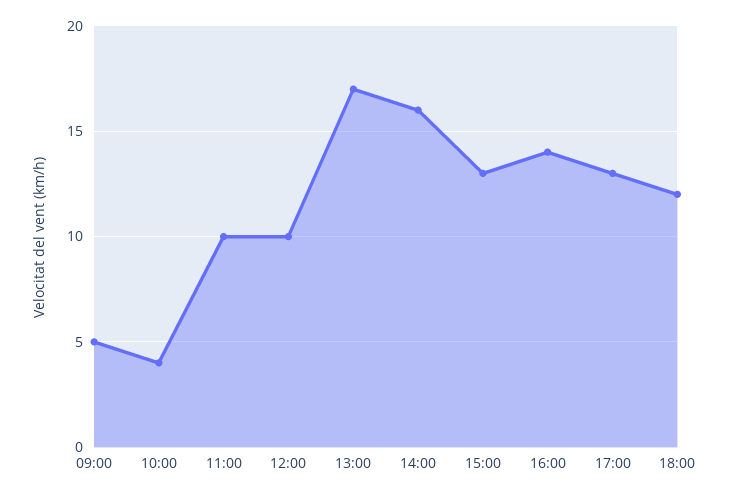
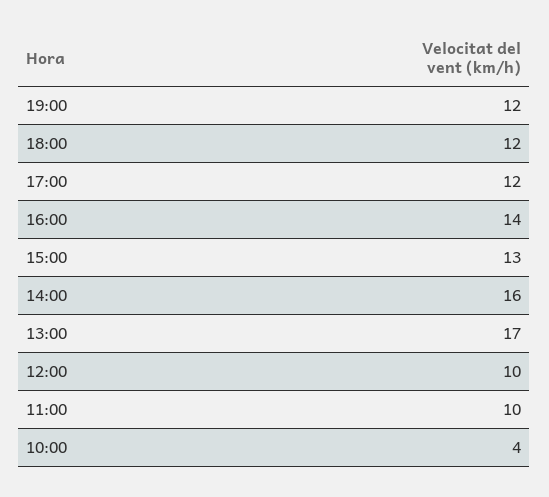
09:00: 5 -> none
17:00: 13 -> 12
19:00: none -> 12

